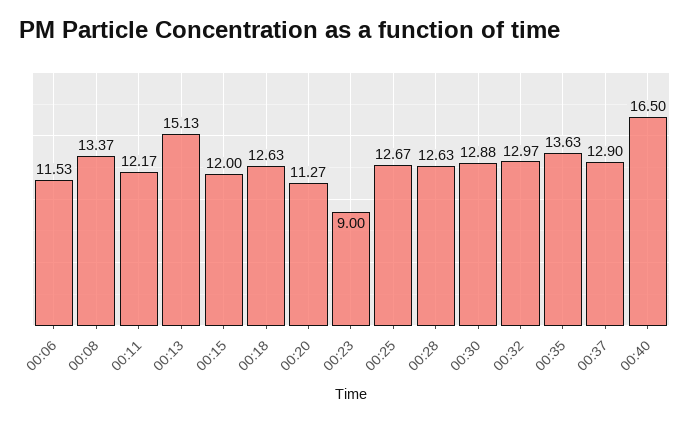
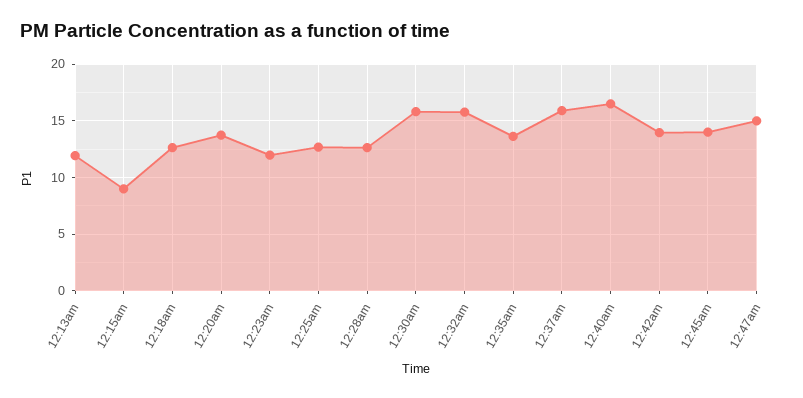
00:06: 11.53 -> none
00:08: 13.37 -> none
00:11: 12.17 -> none
00:13: 15.13 -> 12
00:15: 12 -> 9
00:20: 11.27 -> 14
00:23: 9 -> 12
00:30: 12.88 -> 16
00:32: 12.97 -> 16
00:37: 12.9 -> 16
12:42am: none -> 14
12:45am: none -> 14
12:47am: none -> 15

